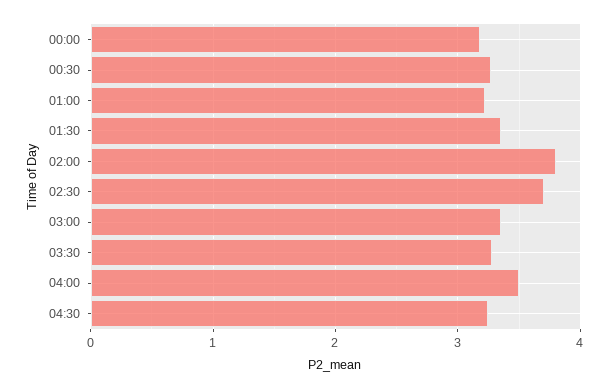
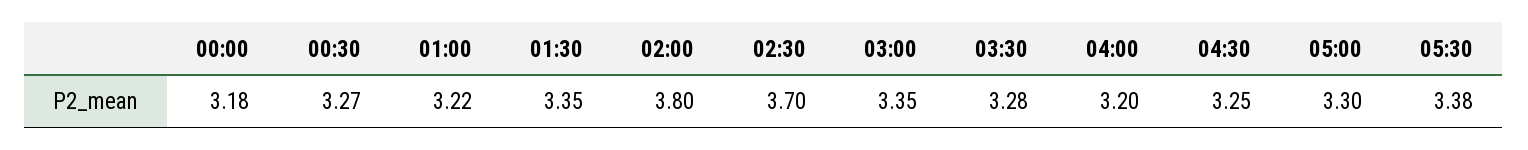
04:00: 3.5 -> 3.2
05:00: none -> 3.3
05:30: none -> 3.38

